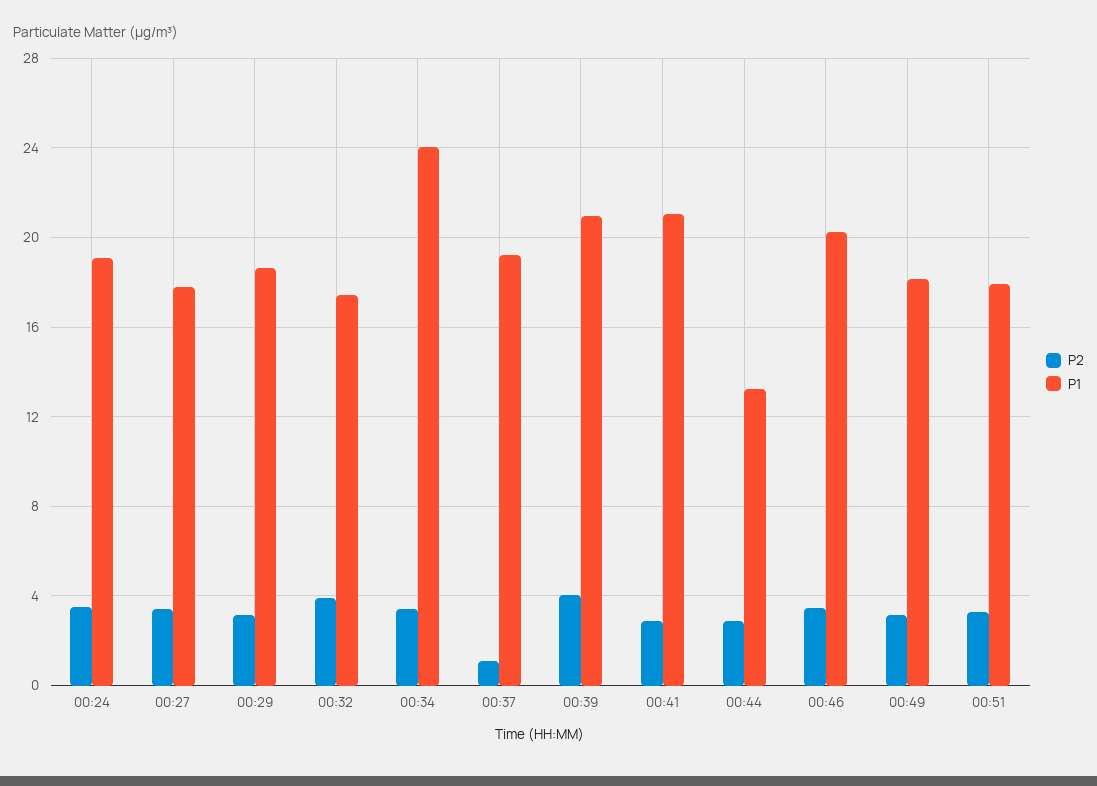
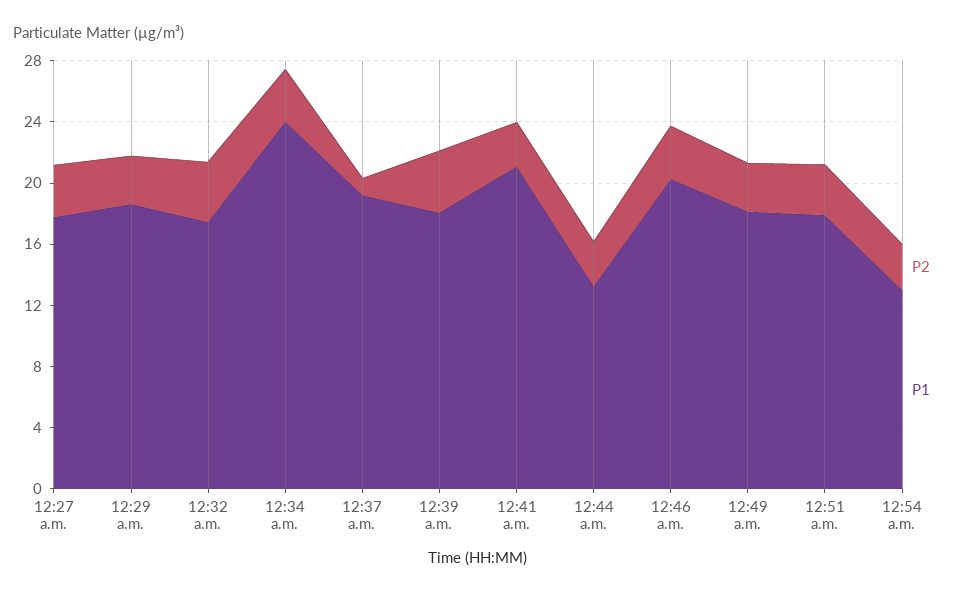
P2, 00:24: 3.5 -> none
P1, 00:24: 19 -> none
P1, 00:39: 21 -> 18
P2, 12:54 a.m.: none -> 3
P1, 12:54 a.m.: none -> 13

